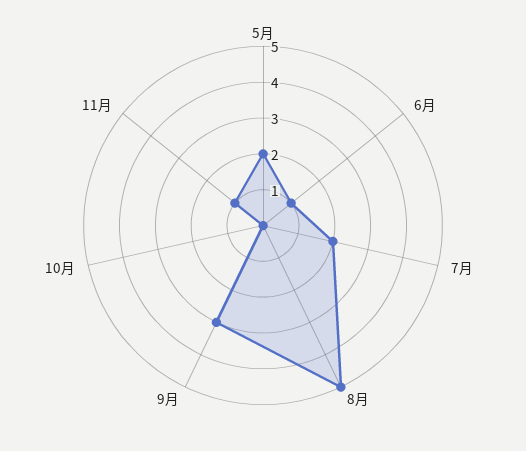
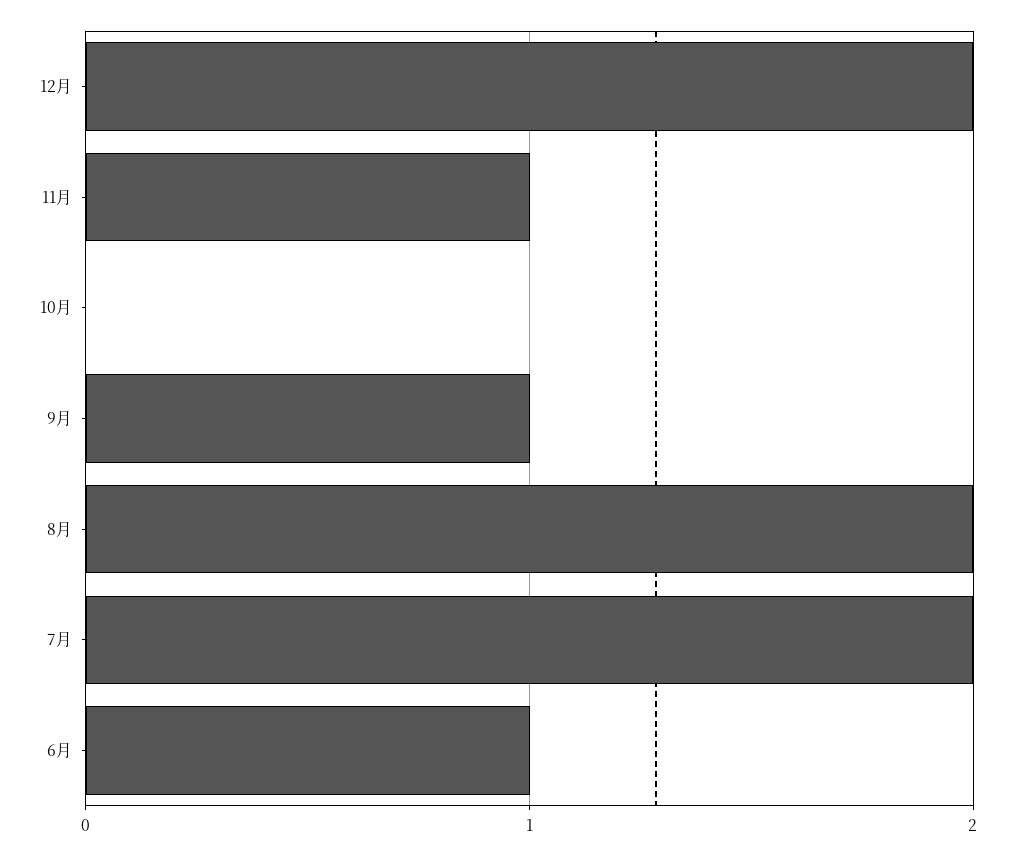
5月: 2 -> none
8月: 5 -> 2
9月: 3 -> 1
12月: none -> 2

